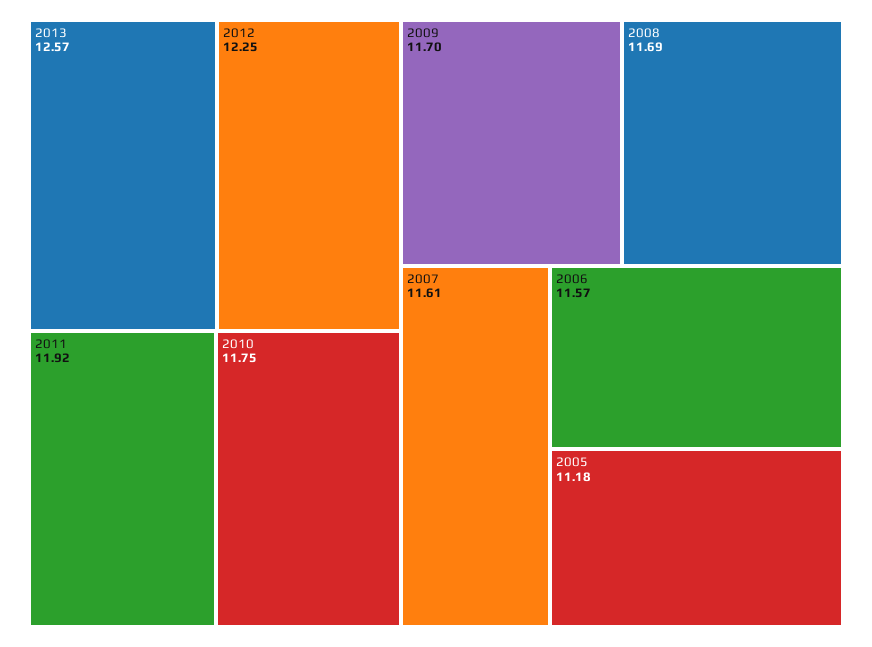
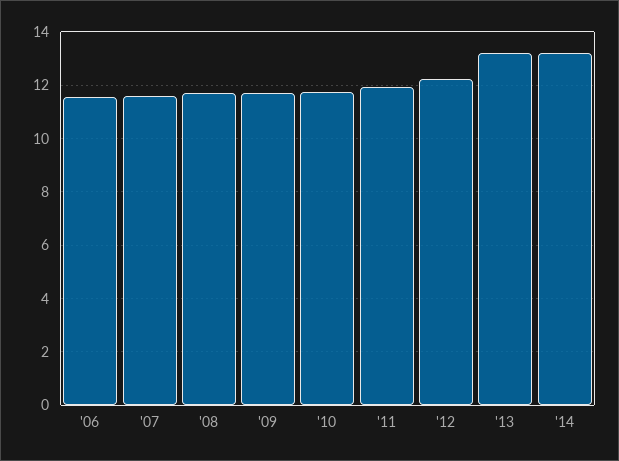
2013: 12.57 -> 13.25
2005: 11.18 -> none
'14: none -> 13.25

